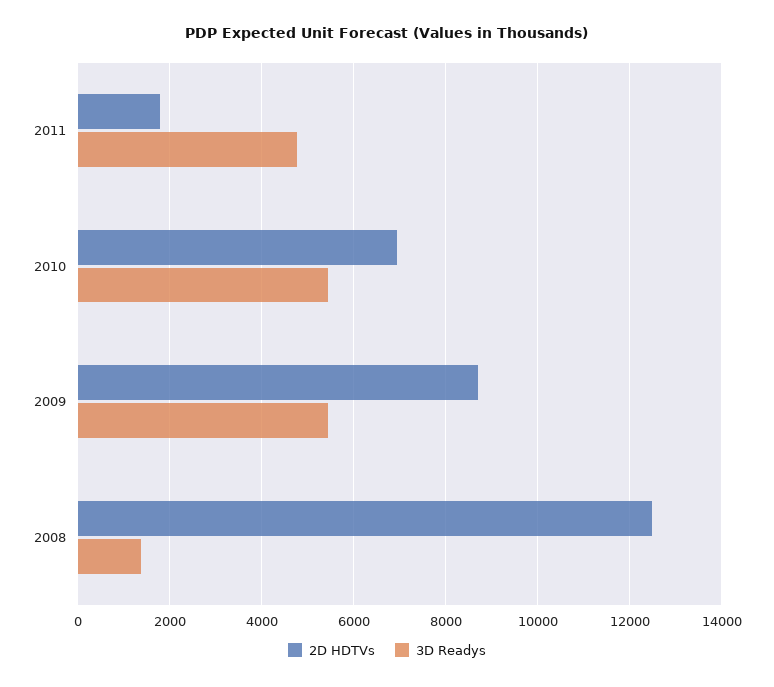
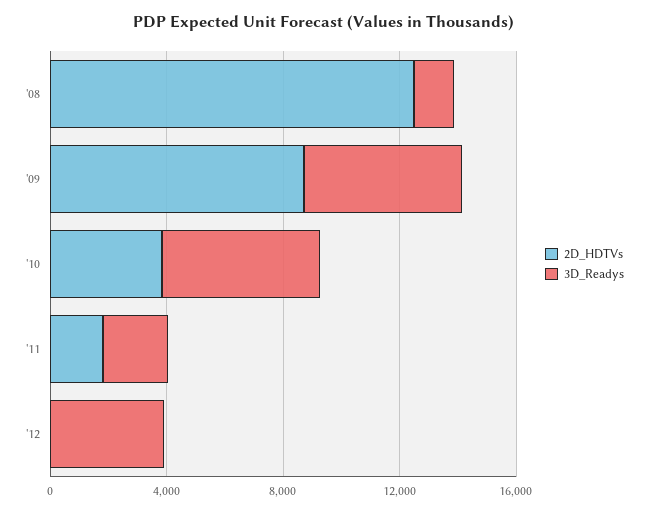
3D Readys, 2011: 4800 -> 2000
2D HDTVs, 2010: 7000 -> 4000
2D HDTVs, '12: none -> 0
3D Readys, '12: none -> 4000

